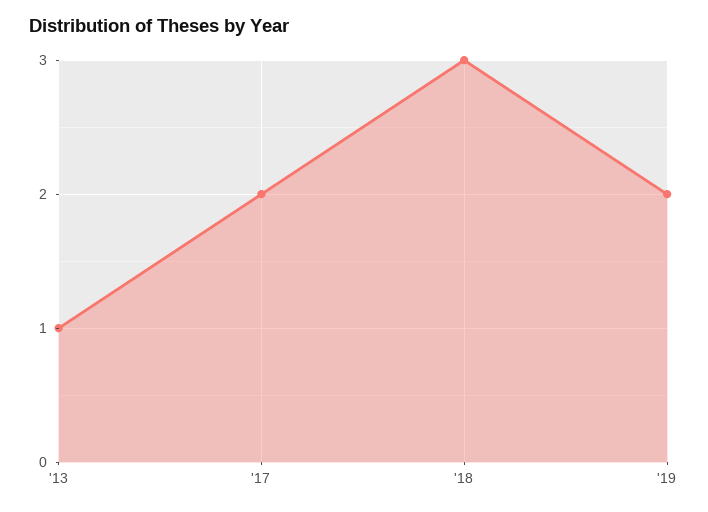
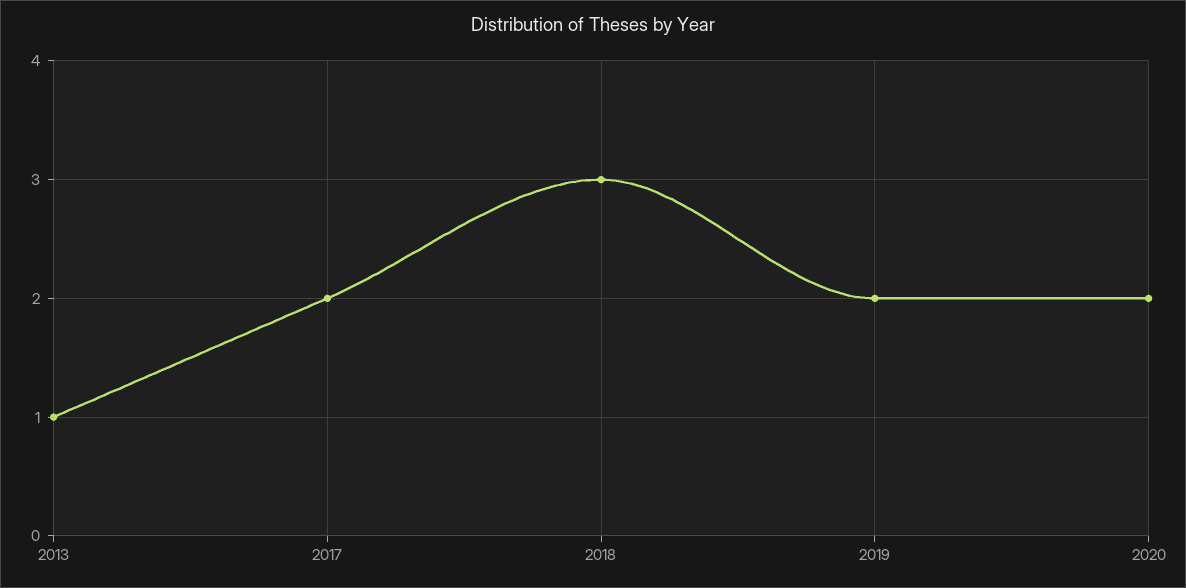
2020: none -> 2

